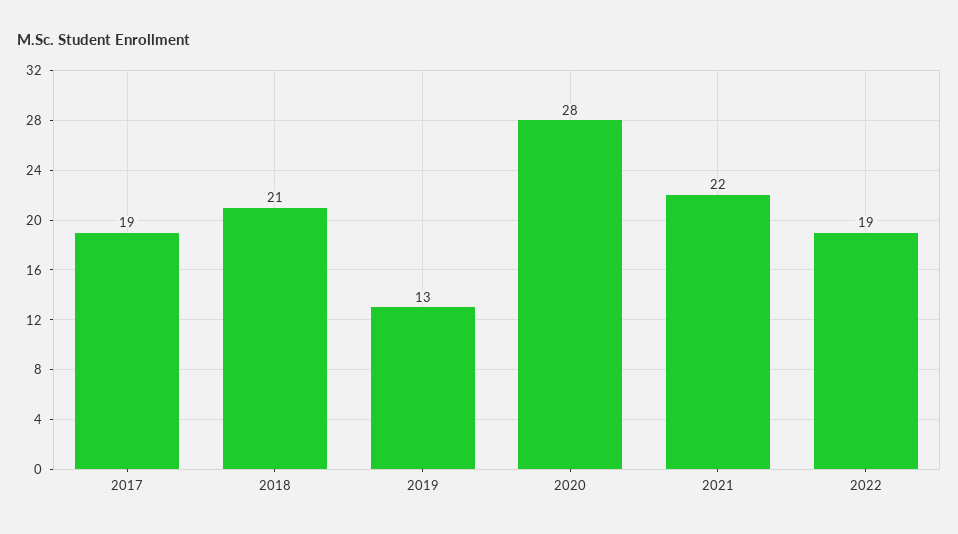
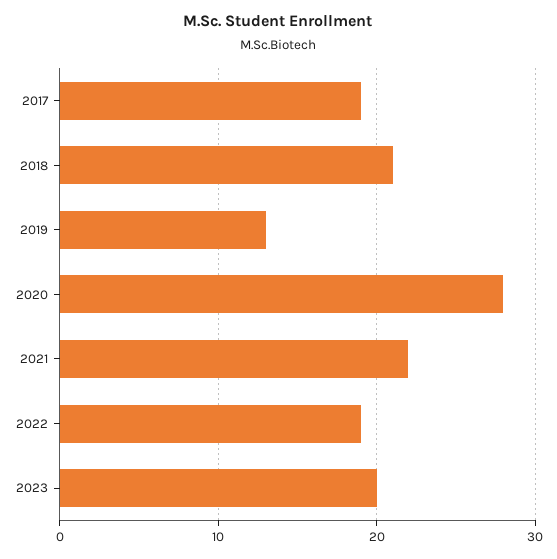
2023: none -> 20

